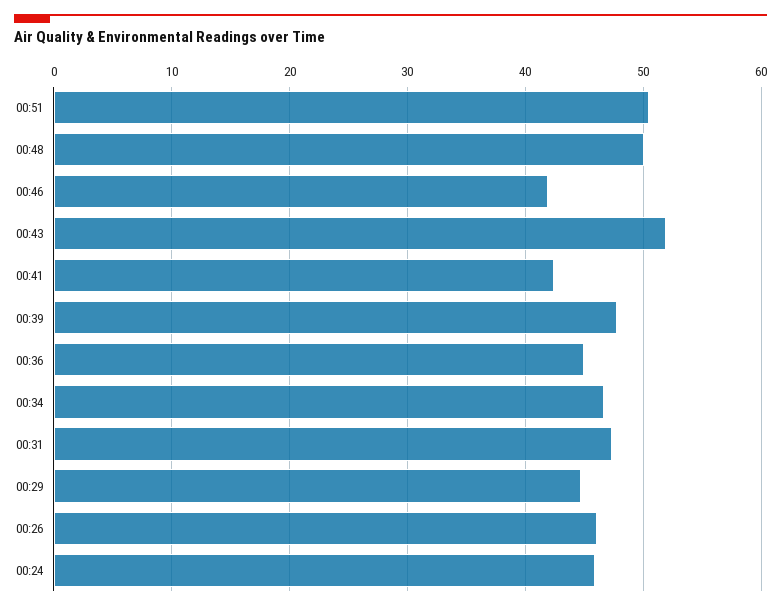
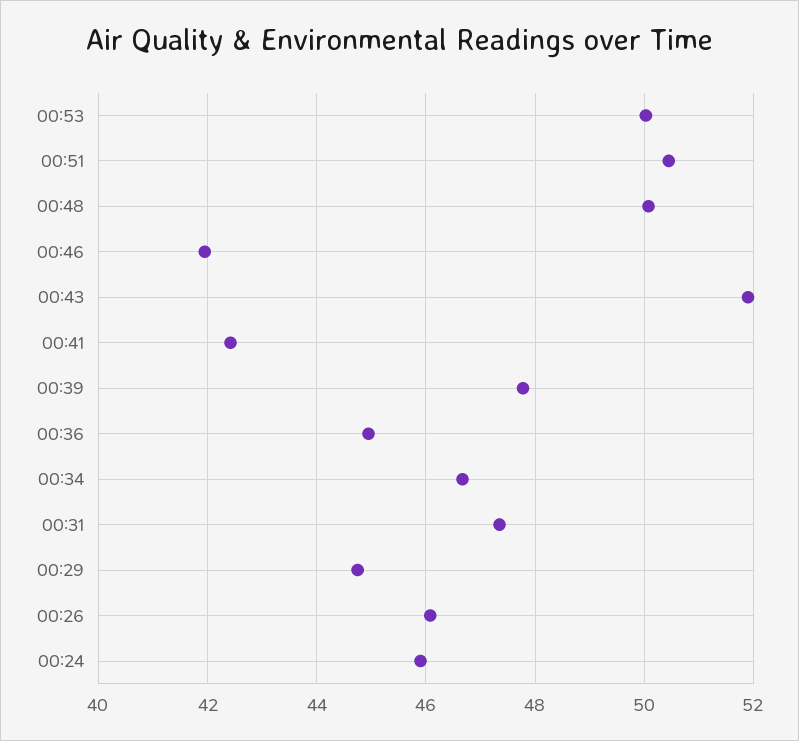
00:53: none -> 50

